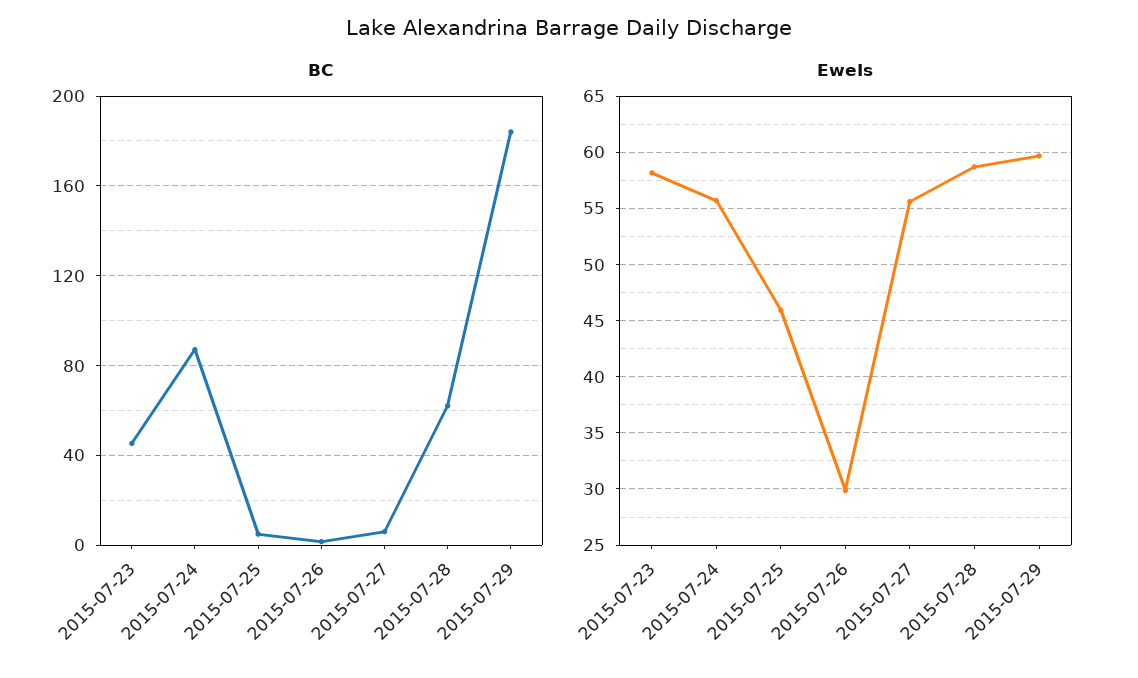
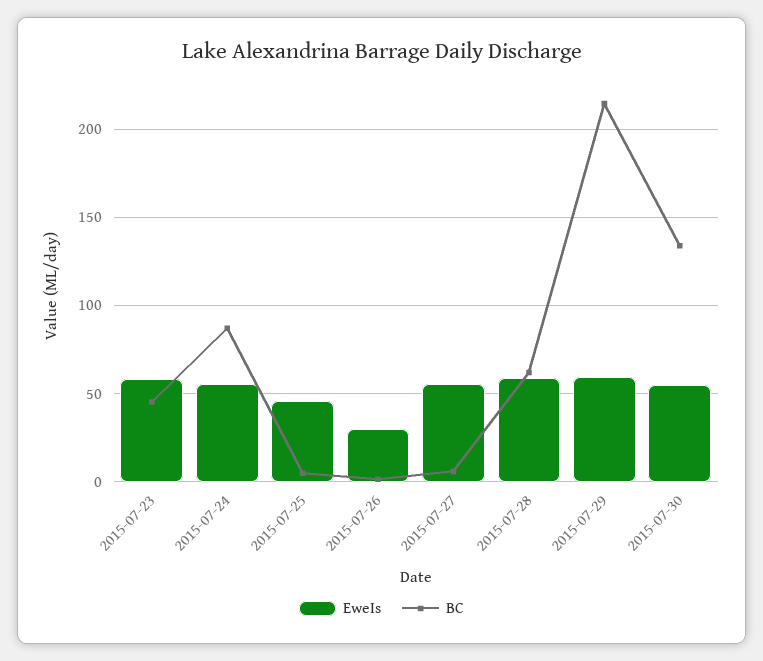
BC, 2015-07-29: 185 -> 215
EweIs, 2015-07-30: none -> 55
BC, 2015-07-30: none -> 135

